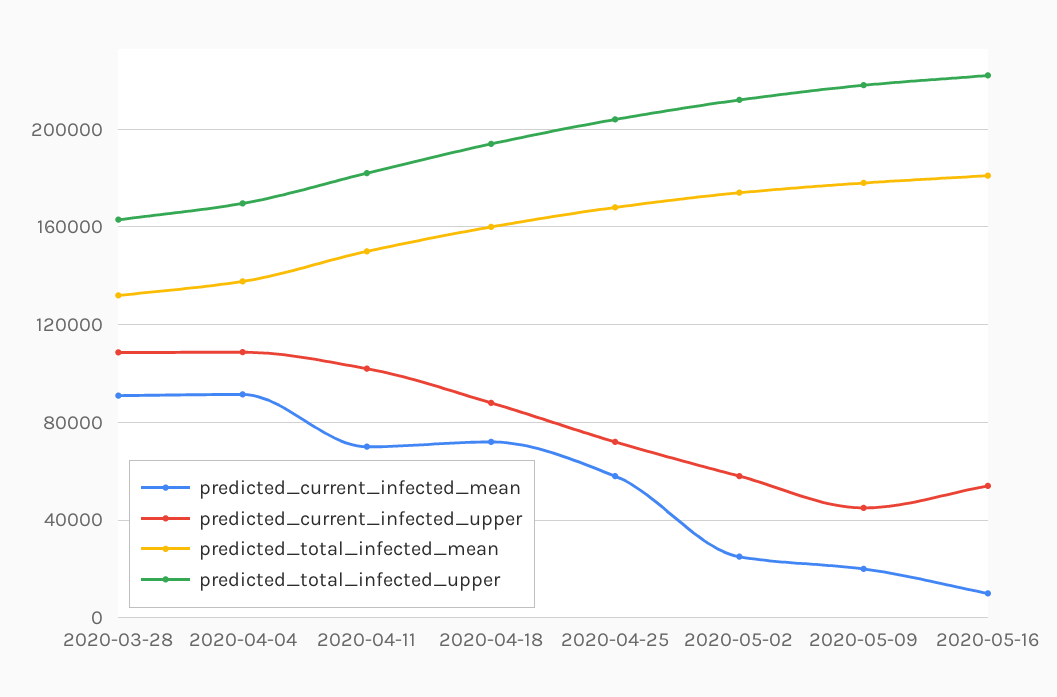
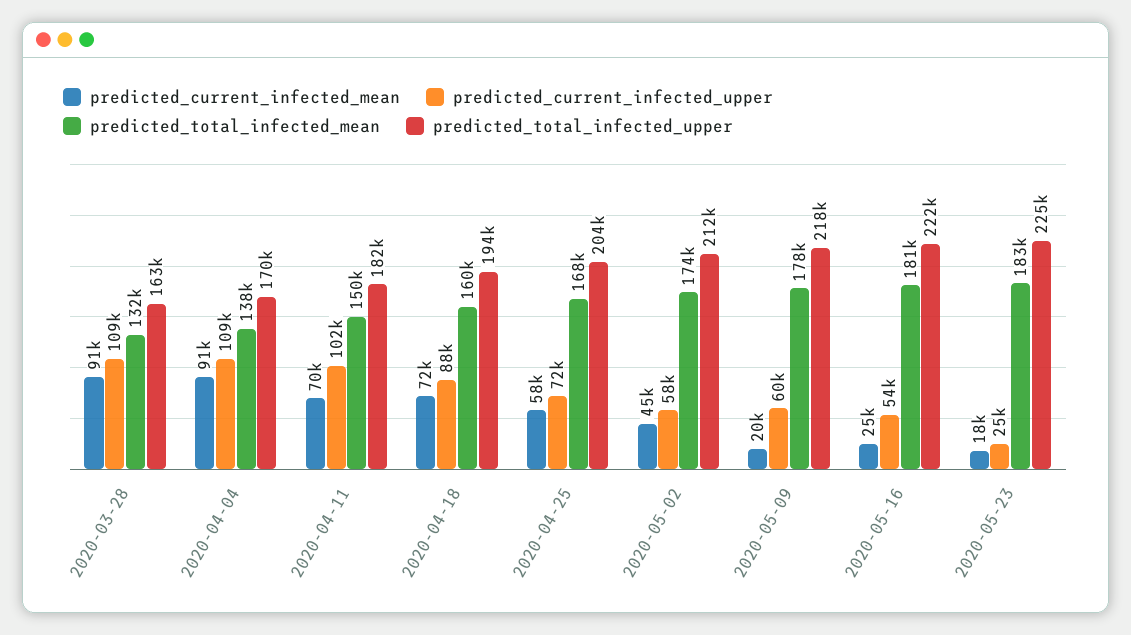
predicted_current_infected_mean, 2020-05-02: 25000 -> 45000
predicted_current_infected_upper, 2020-05-09: 45000 -> 60000
predicted_current_infected_mean, 2020-05-16: 10000 -> 25000
predicted_current_infected_mean, 2020-05-23: none -> 18000
predicted_current_infected_upper, 2020-05-23: none -> 25000
predicted_total_infected_mean, 2020-05-23: none -> 183000
predicted_total_infected_upper, 2020-05-23: none -> 225000

